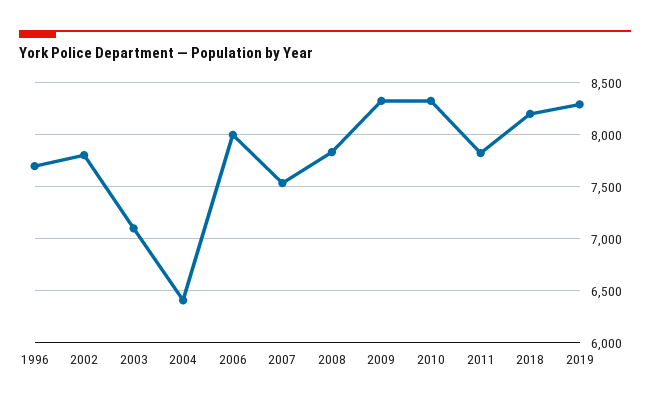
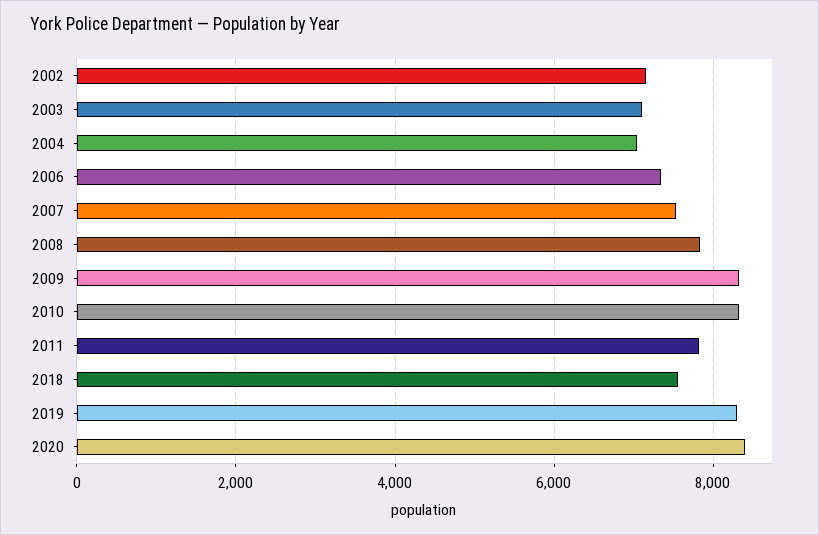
1996: 7700 -> none
2002: 7800 -> 7200
2004: 6400 -> 7000
2006: 8000 -> 7400
2018: 8200 -> 7600
2020: none -> 8400

